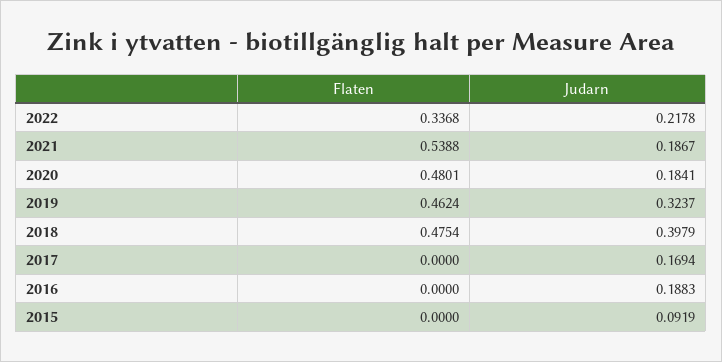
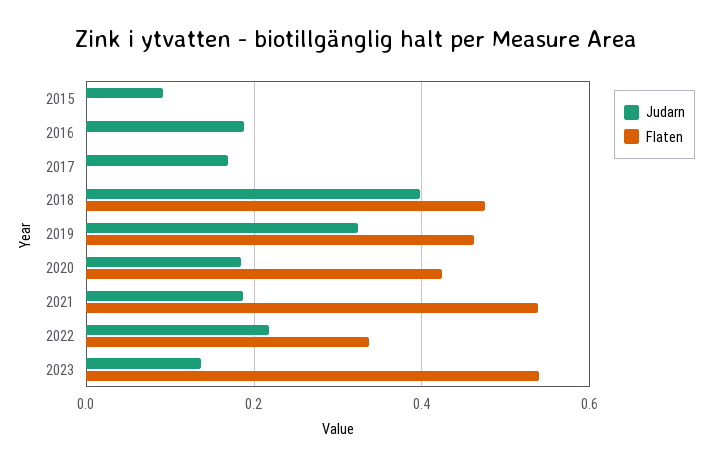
Flaten, 2020: 0.4801 -> 0.42
Judarn, 2023: none -> 0.14
Flaten, 2023: none -> 0.54

